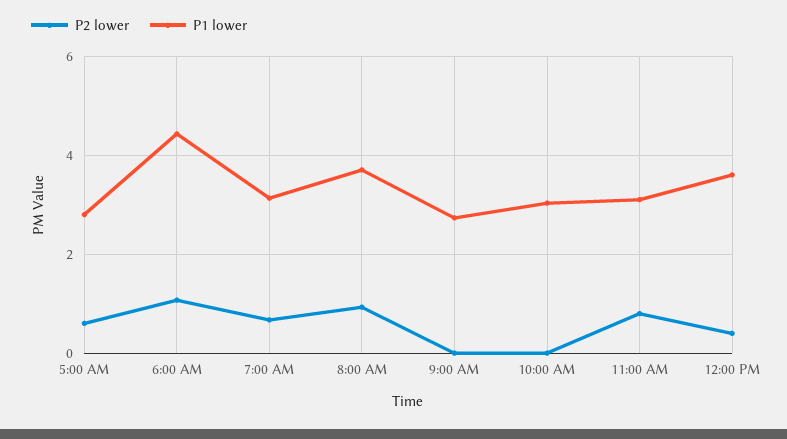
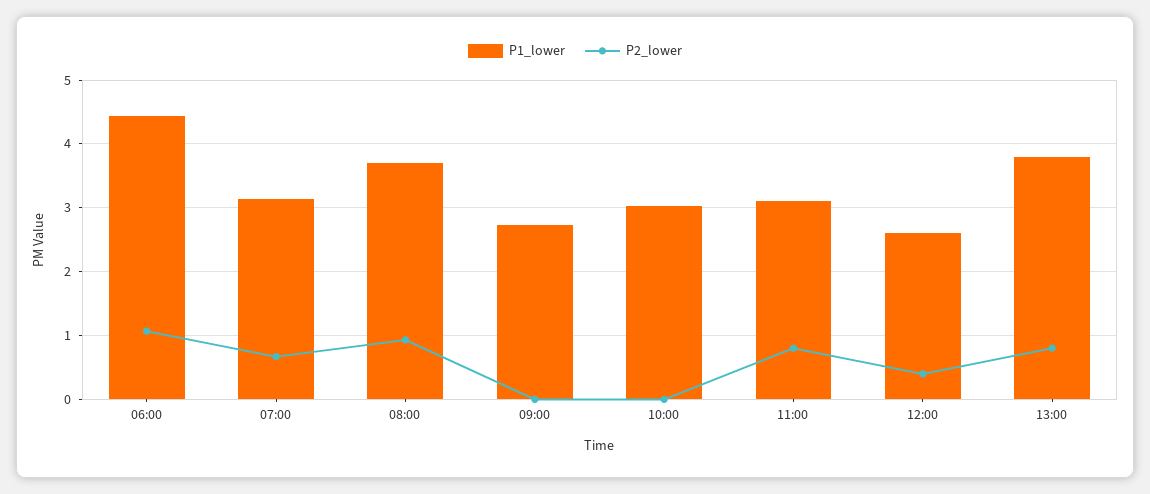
P2 lower, 5:00 AM: 0.6 -> none
P1 lower, 5:00 AM: 2.8 -> none
P1 lower, 12:00 PM: 3.6 -> 2.6
P1 lower, 13:00: none -> 3.8
P2 lower, 13:00: none -> 0.8

